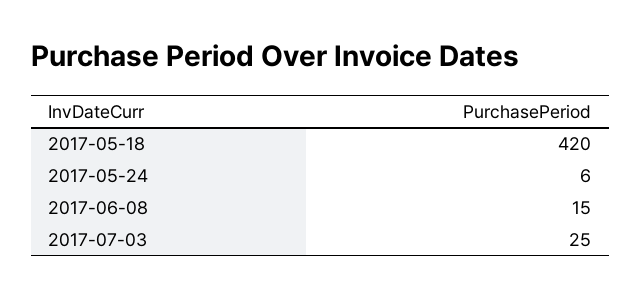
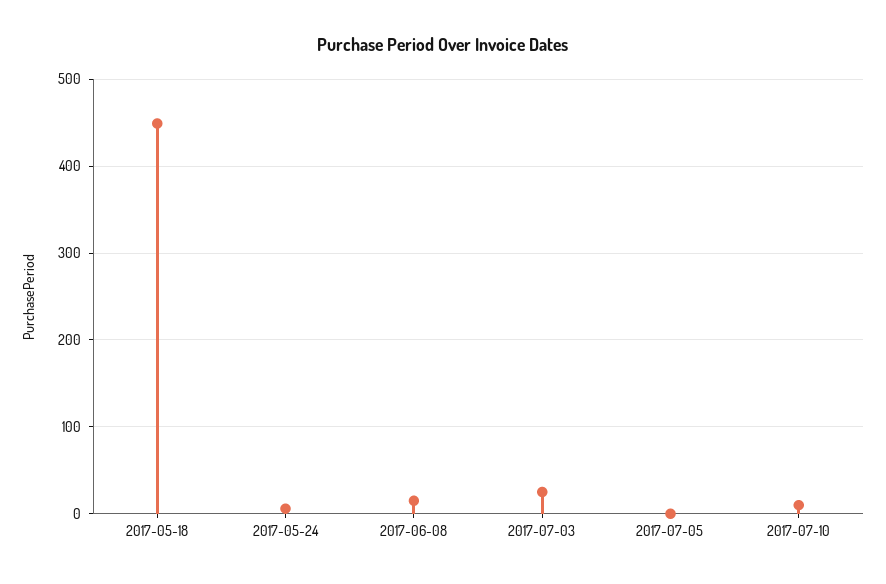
2017-05-18: 420 -> 450
2017-07-05: none -> 0
2017-07-10: none -> 10

